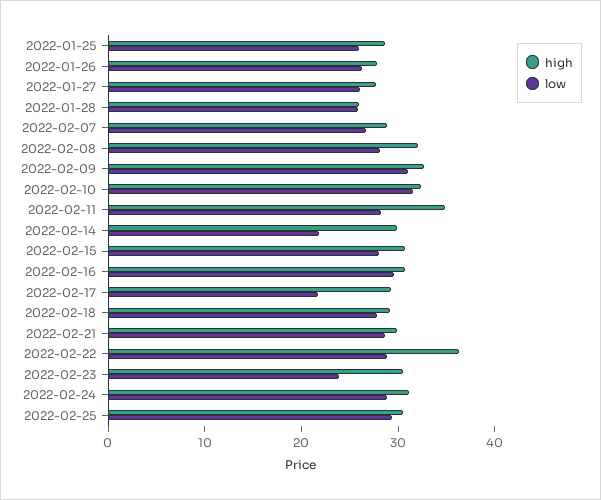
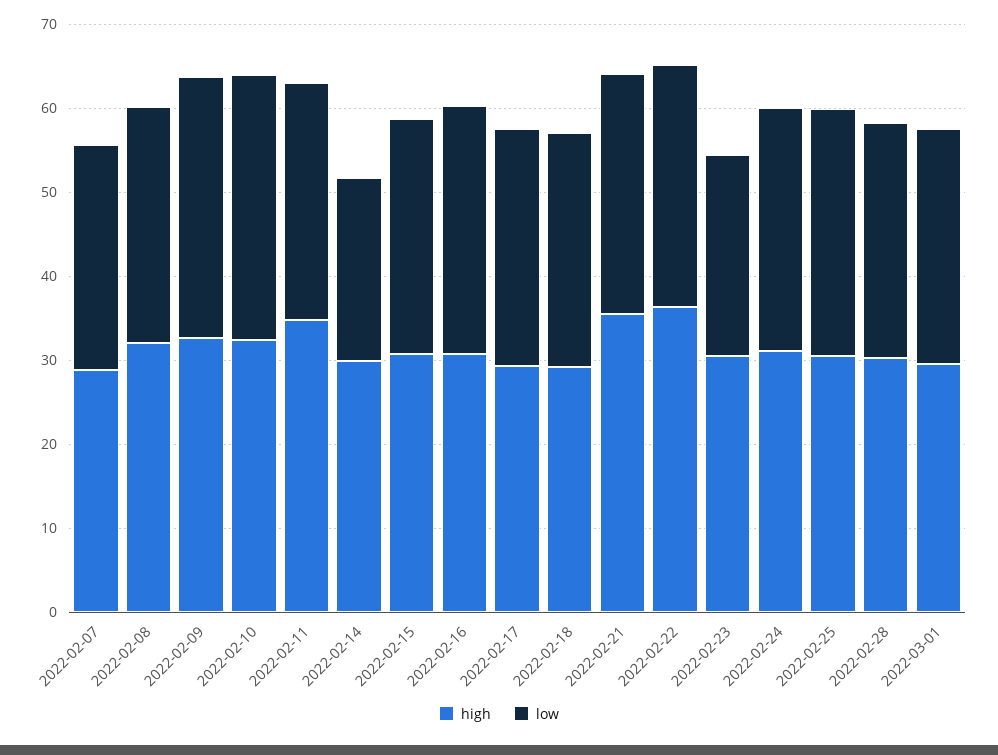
high, 2022-01-25: 28 -> none
low, 2022-01-25: 26 -> none
high, 2022-01-26: 28 -> none
low, 2022-01-26: 26 -> none
high, 2022-01-27: 28 -> none
low, 2022-01-27: 26 -> none
high, 2022-01-28: 26 -> none
low, 2022-01-28: 26 -> none
low, 2022-02-17: 22 -> 28
high, 2022-02-21: 30 -> 36
high, 2022-02-28: none -> 30
low, 2022-02-28: none -> 28
high, 2022-03-01: none -> 30
low, 2022-03-01: none -> 28

